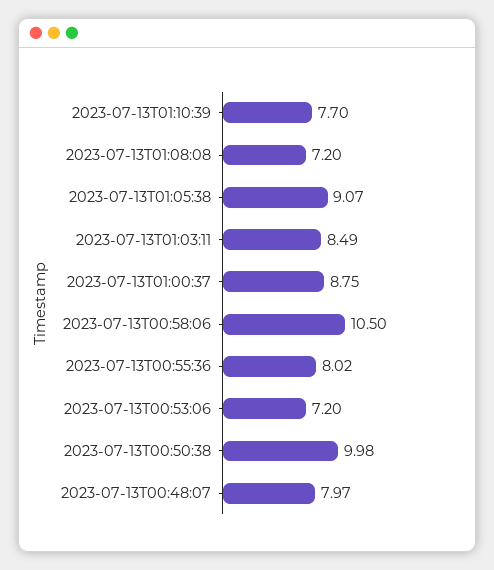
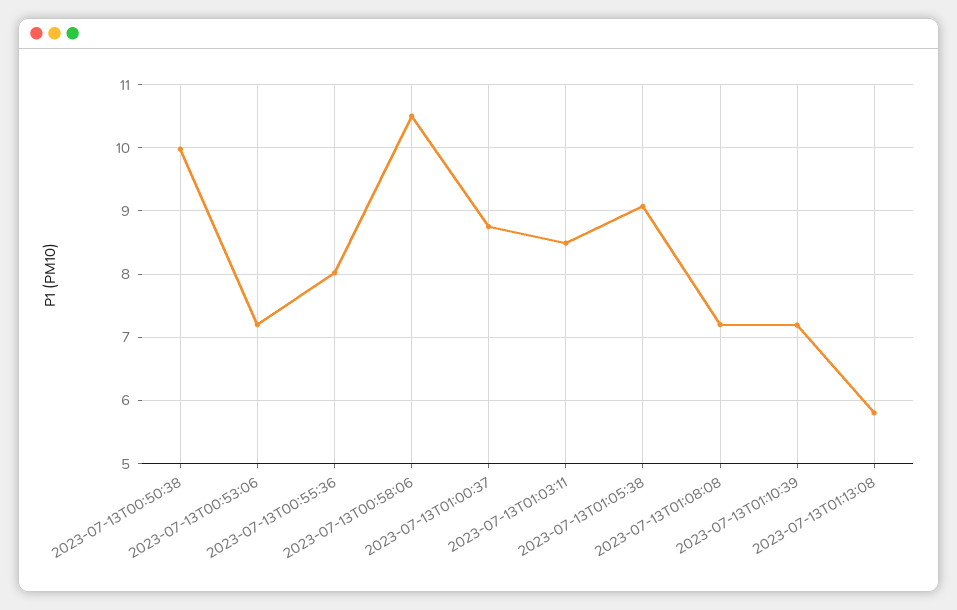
2023-07-13T01:10:39: 7.7 -> 7.2
2023-07-13T00:48:07: 7.97 -> none
2023-07-13T01:13:08: none -> 5.8

